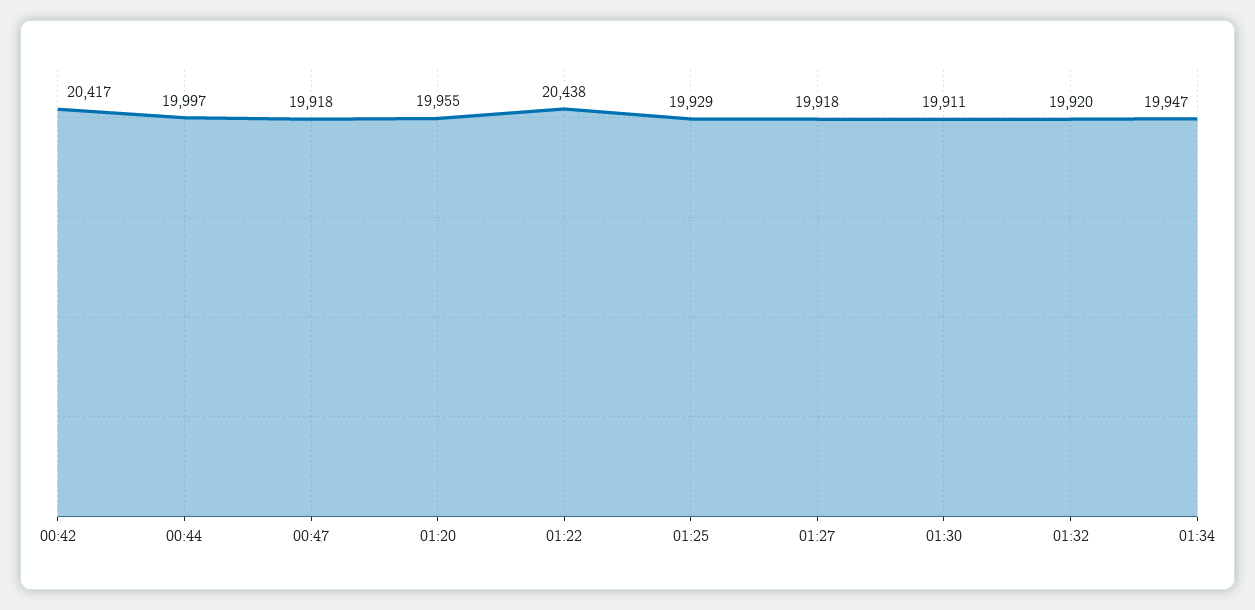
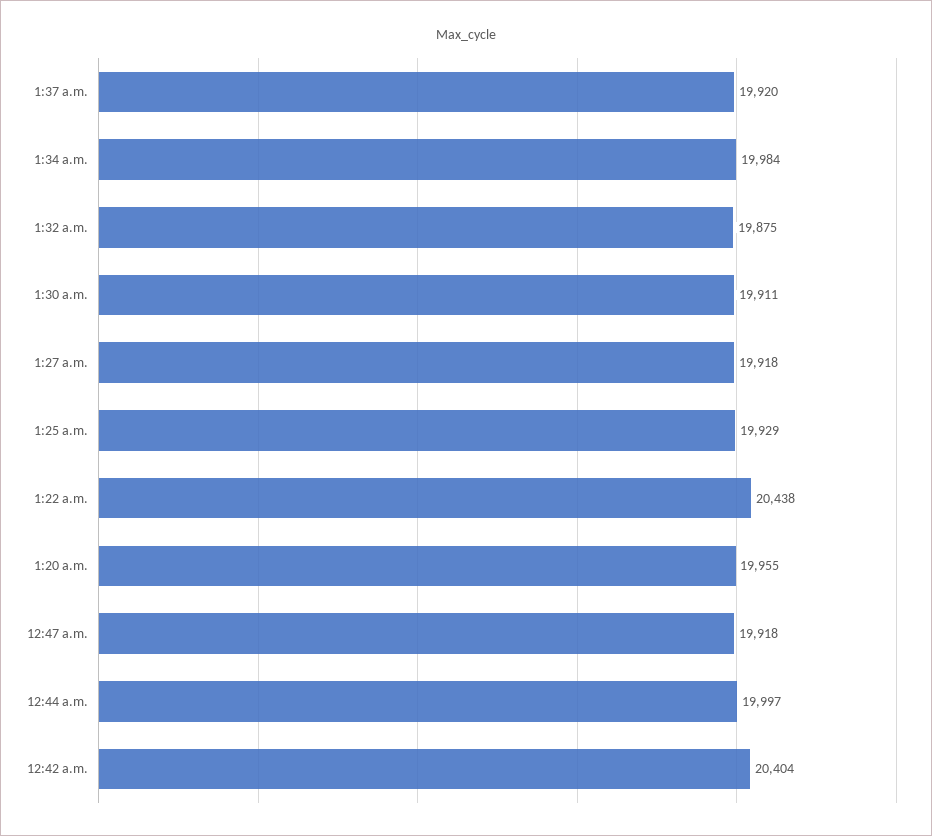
00:42: 20417 -> 20404
01:32: 19920 -> 19875
01:34: 19947 -> 19984
1:37 a.m.: none -> 19920

